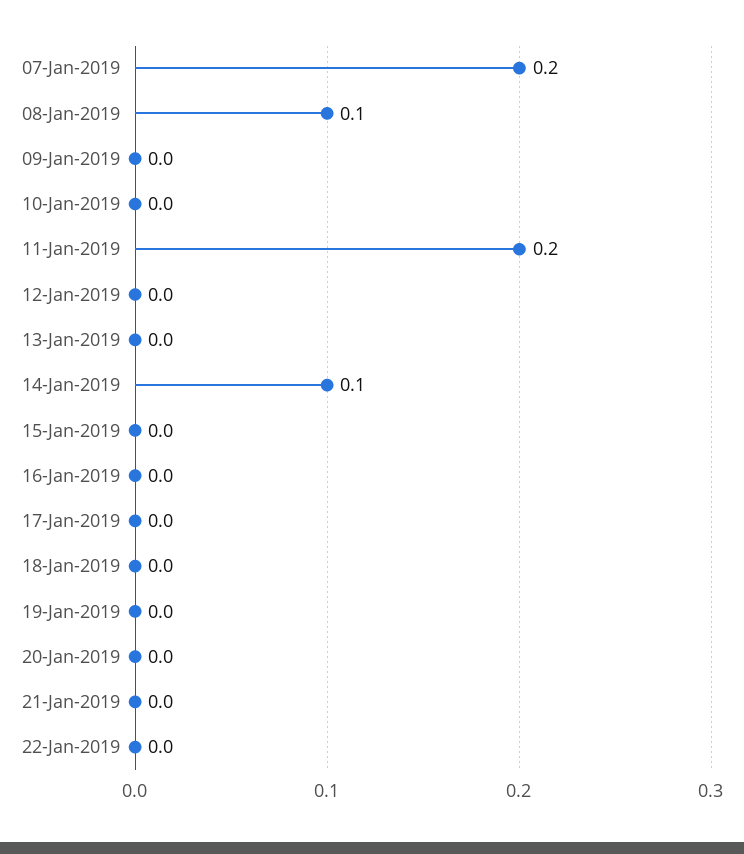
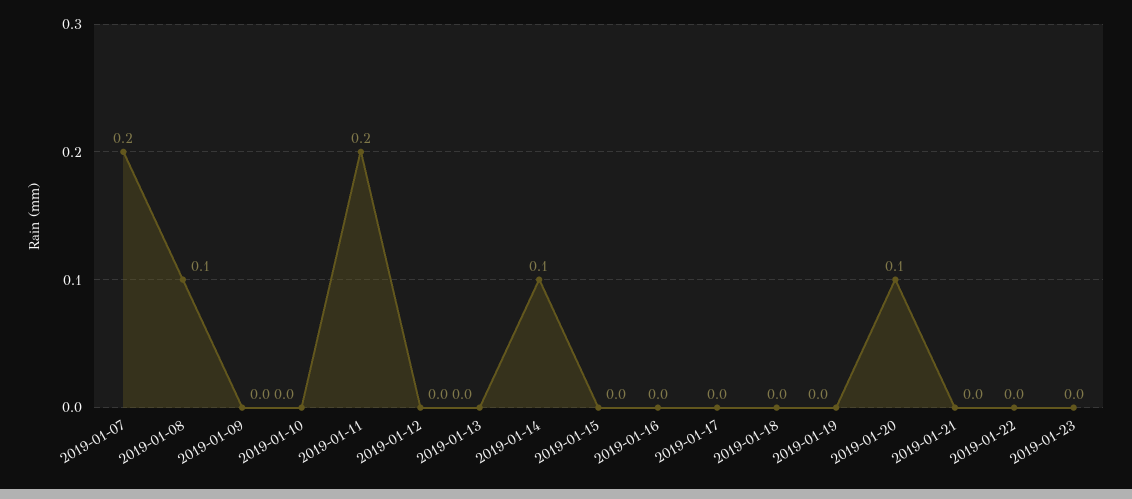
20-Jan-2019: 0 -> 0.1
2019-01-23: none -> 0

